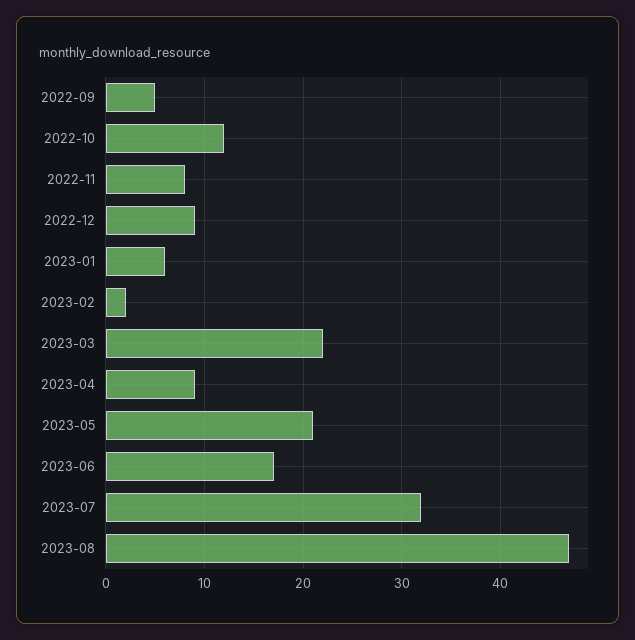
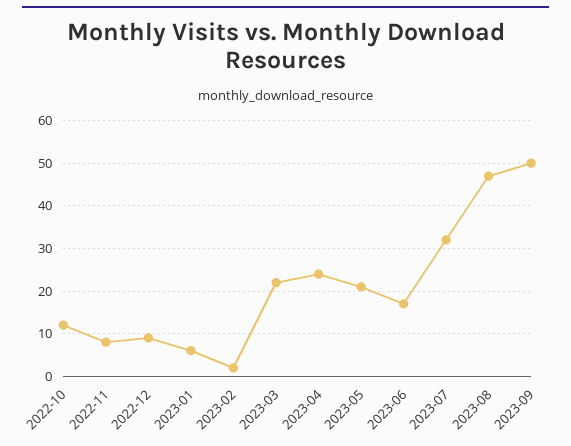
2022-09: 5 -> none
2023-04: 9 -> 25
2023-09: none -> 50

